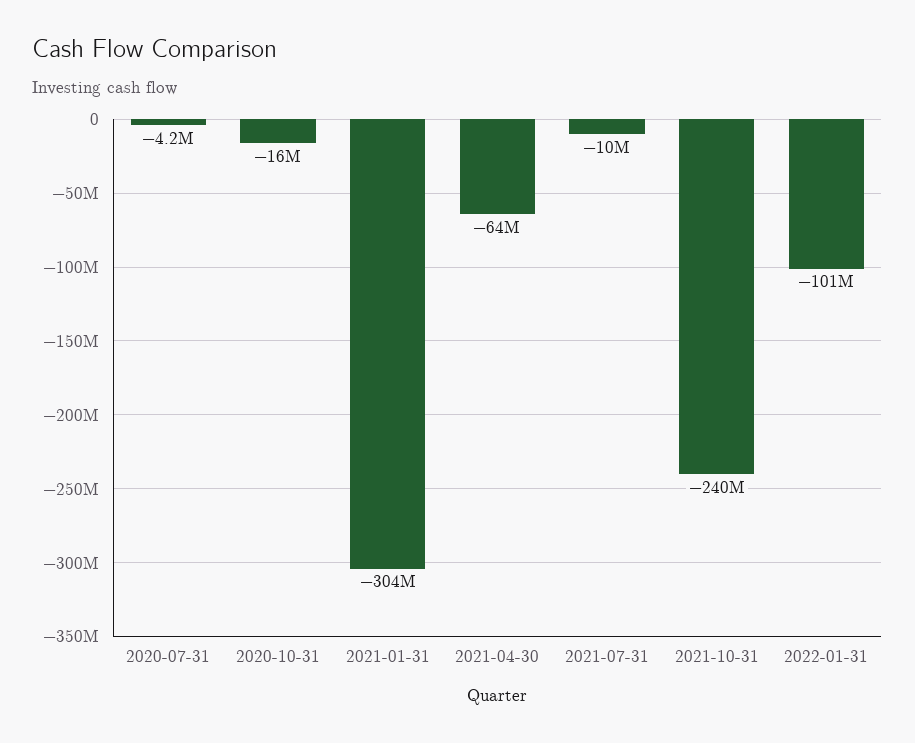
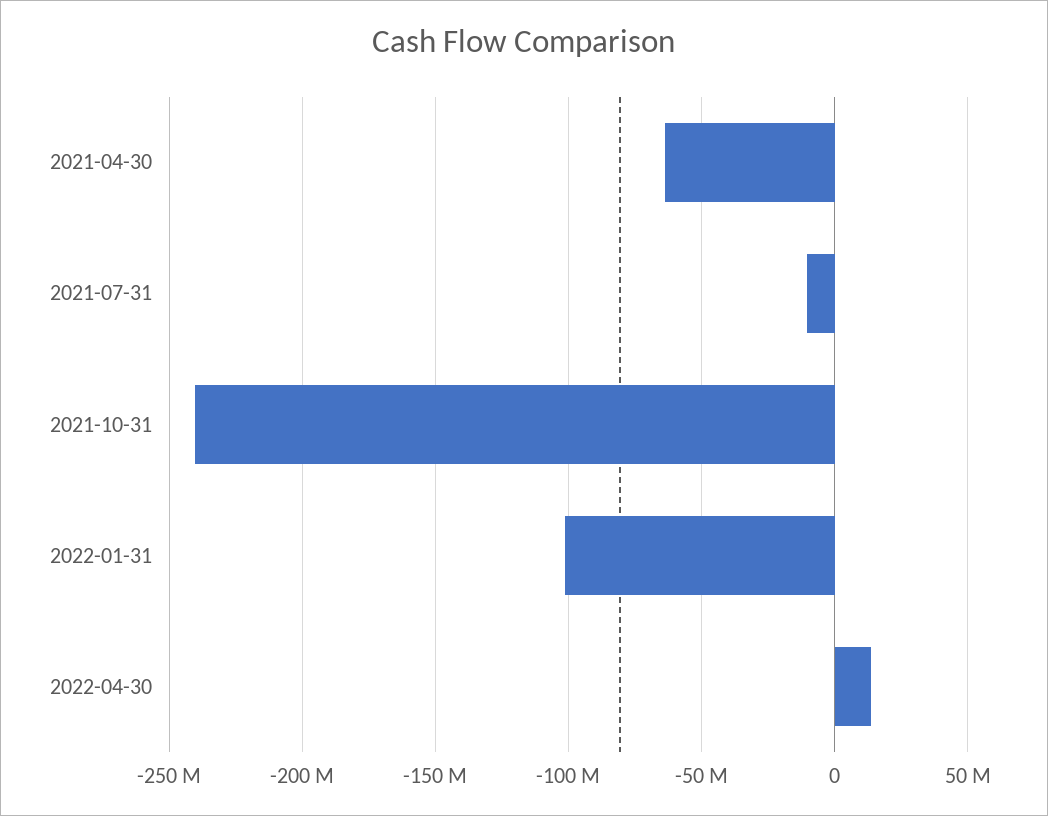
2020-07-31: -4200000 -> none
2020-10-31: -16000000 -> none
2021-01-31: -304000000 -> none
2022-04-30: none -> 15000000

